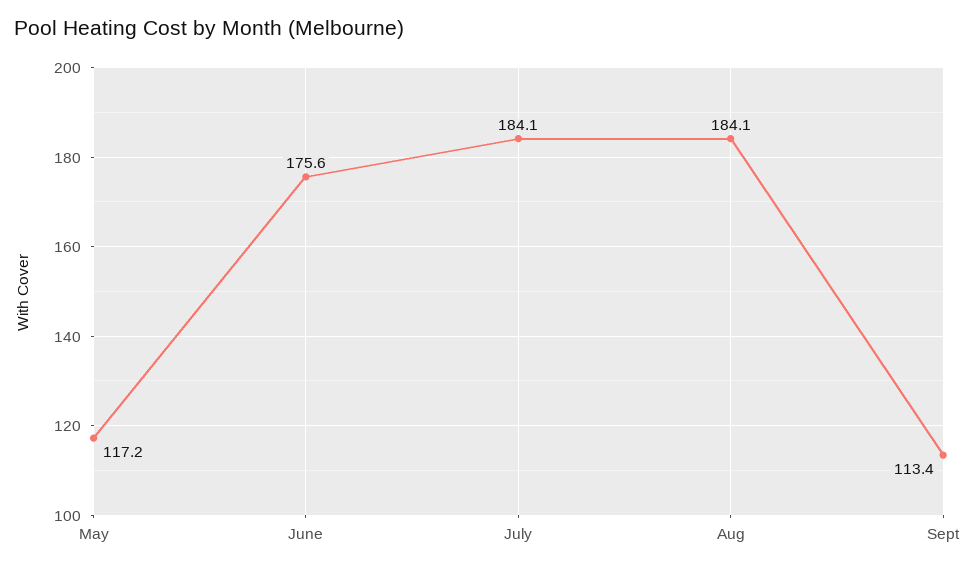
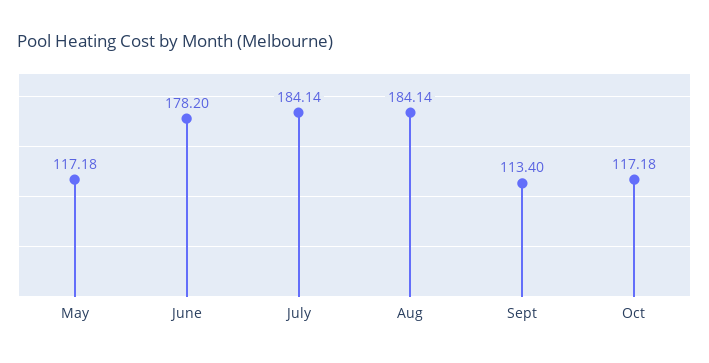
June: 175.6 -> 178.2
Oct: none -> 117.18

